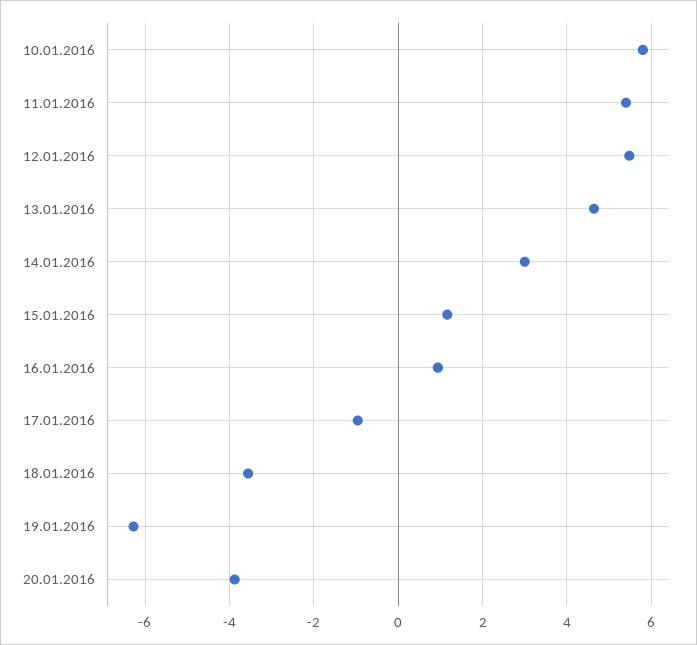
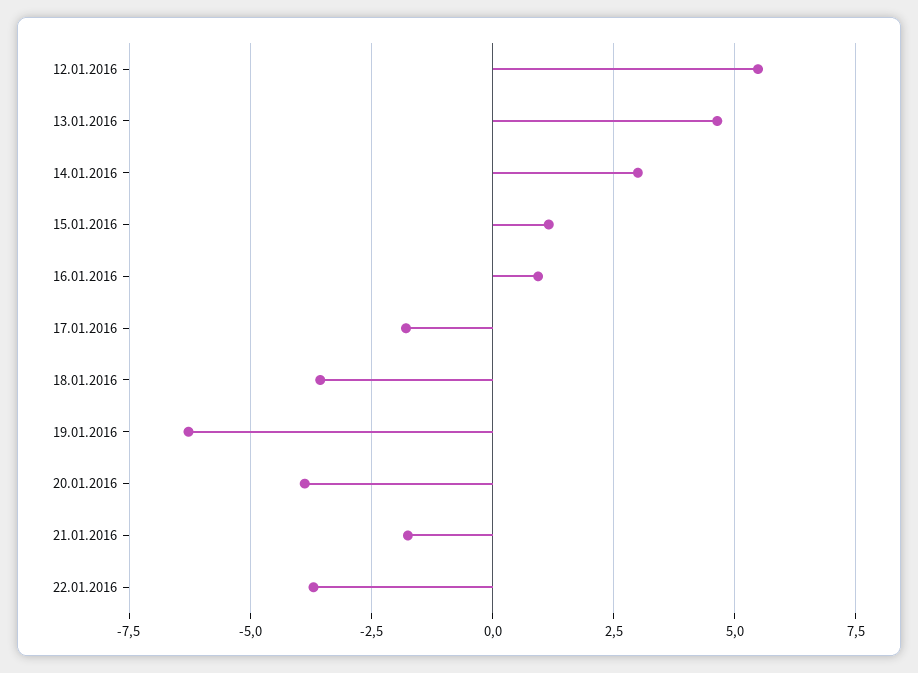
10.01.2016: 5.8 -> none
11.01.2016: 5.4 -> none
17.01.2016: -1 -> -1.75
21.01.2016: none -> -1.75
22.01.2016: none -> -3.75

